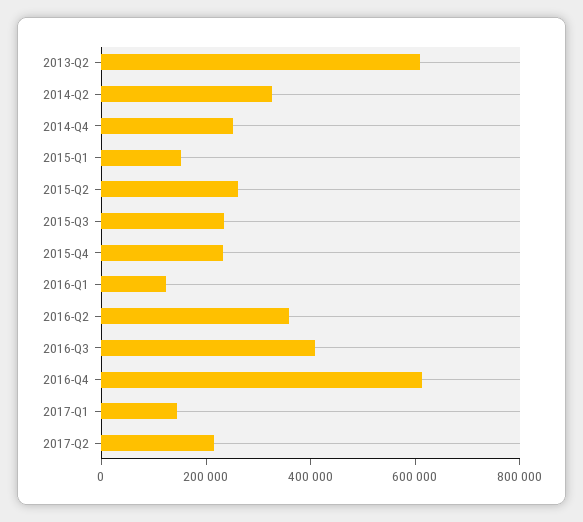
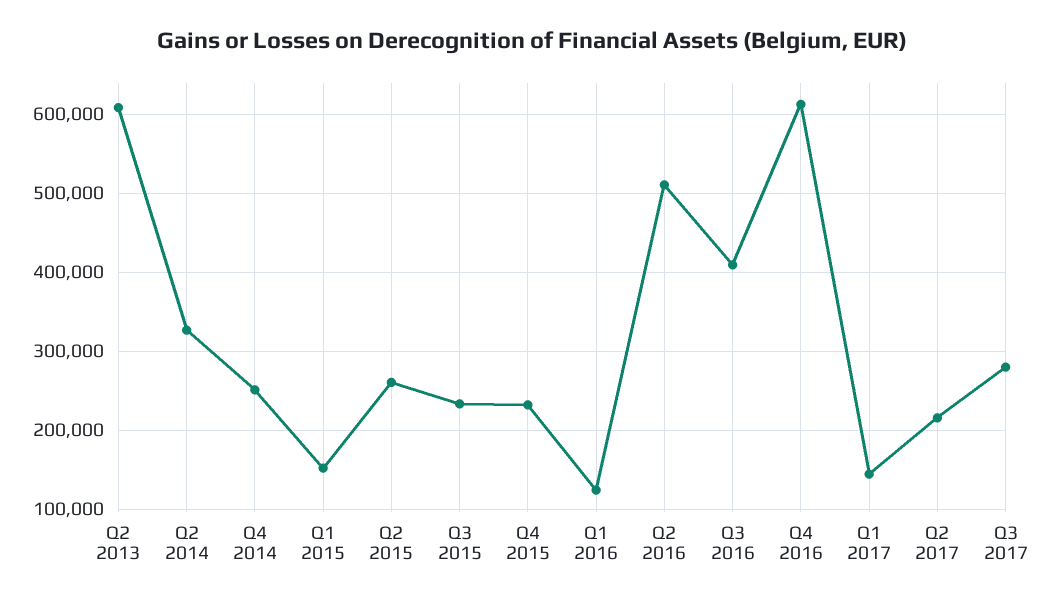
2016-Q2: 350000 -> 510000
Q3 2017: none -> 280000

